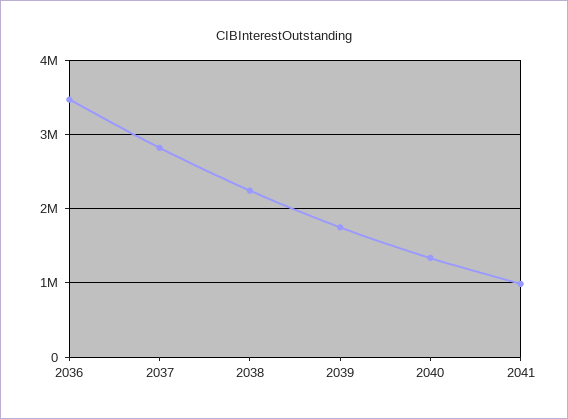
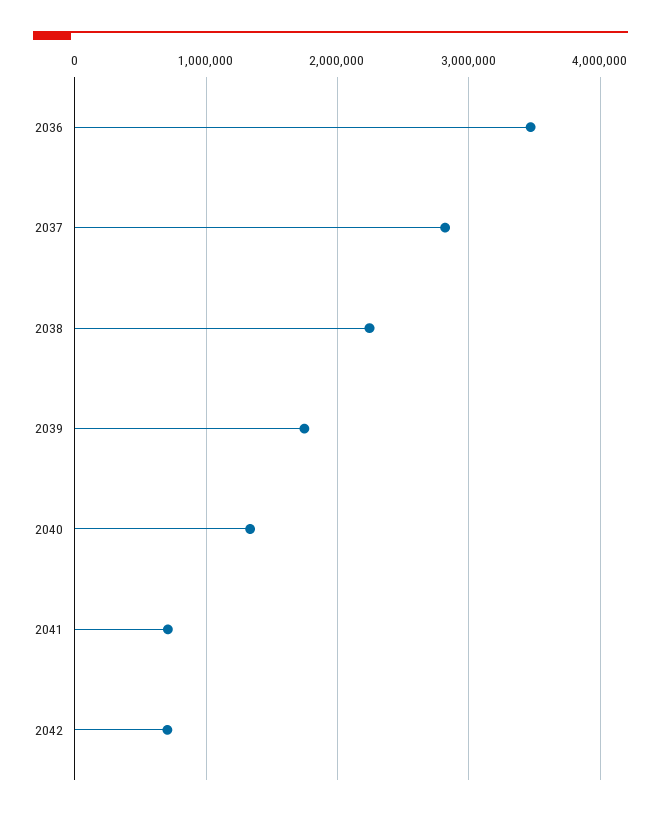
2041: 1000000 -> 700000
2042: none -> 700000

